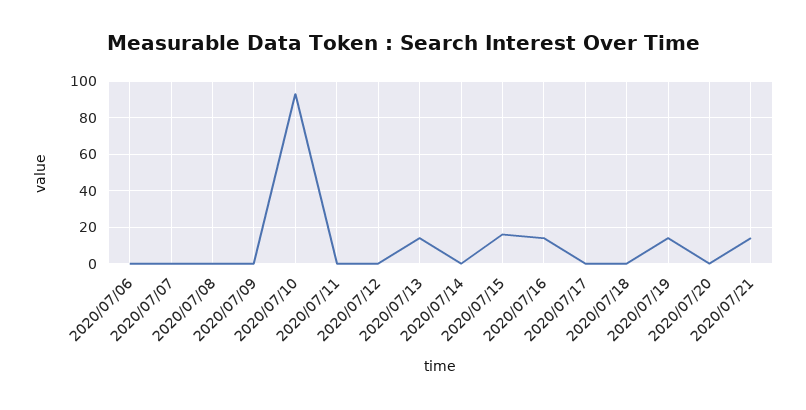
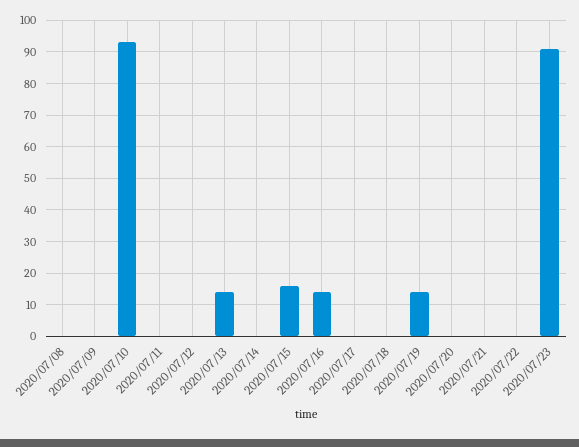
2020/07/06: 0 -> none
2020/07/07: 0 -> none
2020/07/21: 15 -> 0
2020/07/22: none -> 0
2020/07/23: none -> 90

